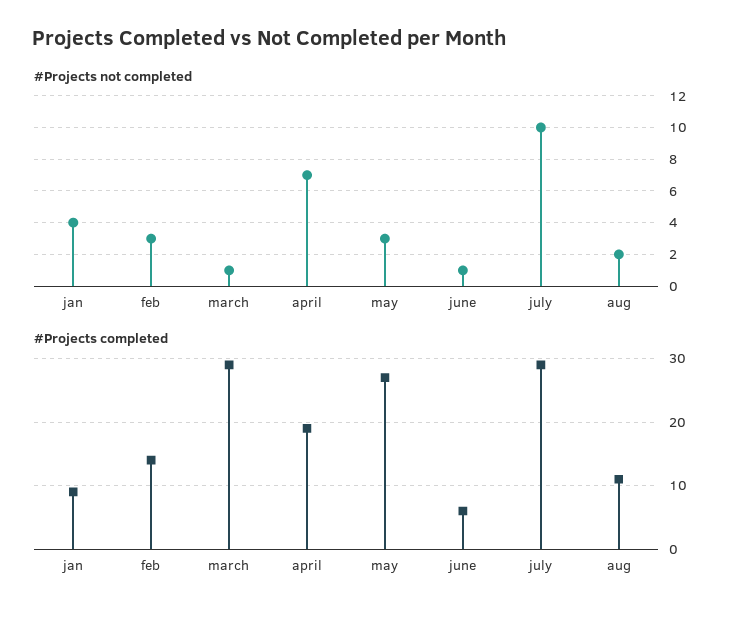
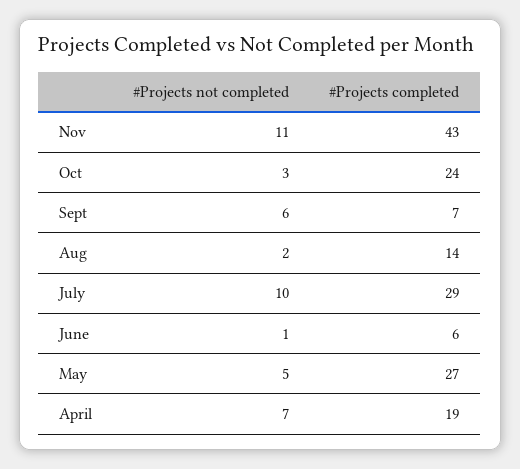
#Projects not completed, jan: 4 -> none
#Projects not completed, feb: 3 -> none
#Projects not completed, march: 1 -> none
#Projects not completed, may: 3 -> 5
#Projects completed, jan: 9 -> none
#Projects completed, feb: 14 -> none
#Projects completed, march: 29 -> none
#Projects completed, aug: 11 -> 14
#Projects not completed, Nov: none -> 11
#Projects completed, Nov: none -> 43
#Projects not completed, Oct: none -> 3
#Projects completed, Oct: none -> 24
#Projects not completed, Sept: none -> 6
#Projects completed, Sept: none -> 7

